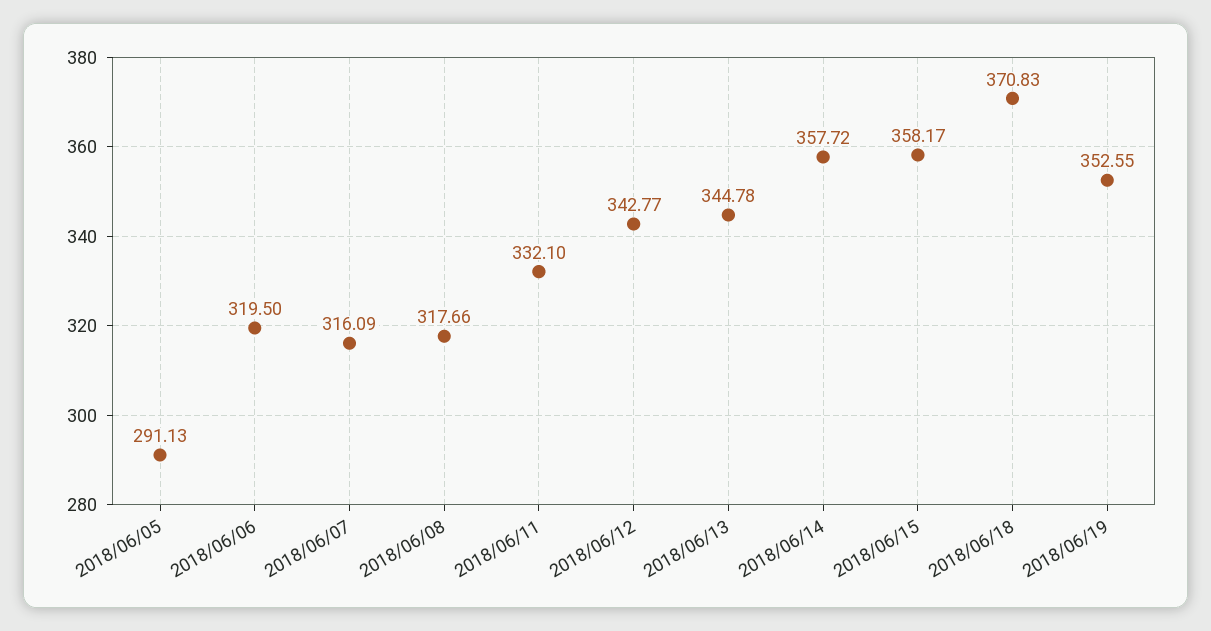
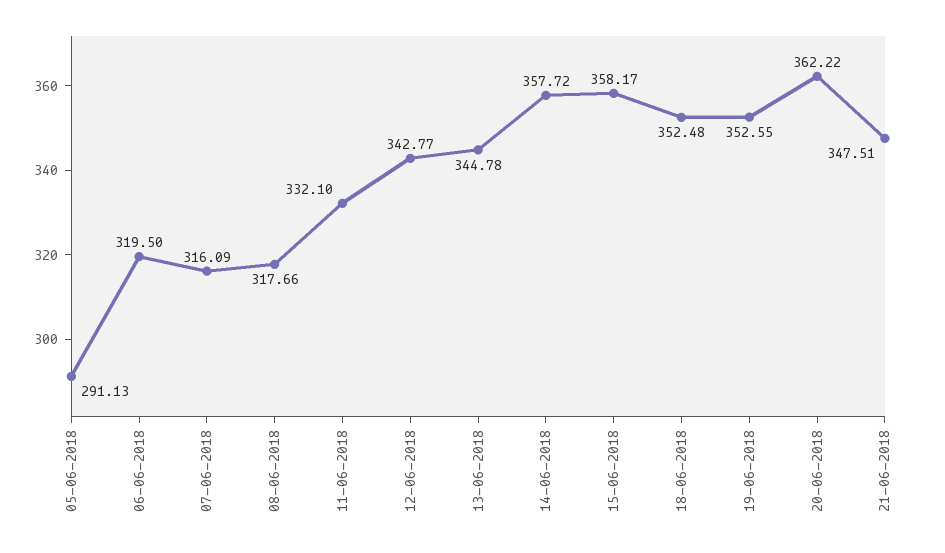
2018/06/18: 370.83 -> 352.48
20-06-2018: none -> 362.22
21-06-2018: none -> 347.51

